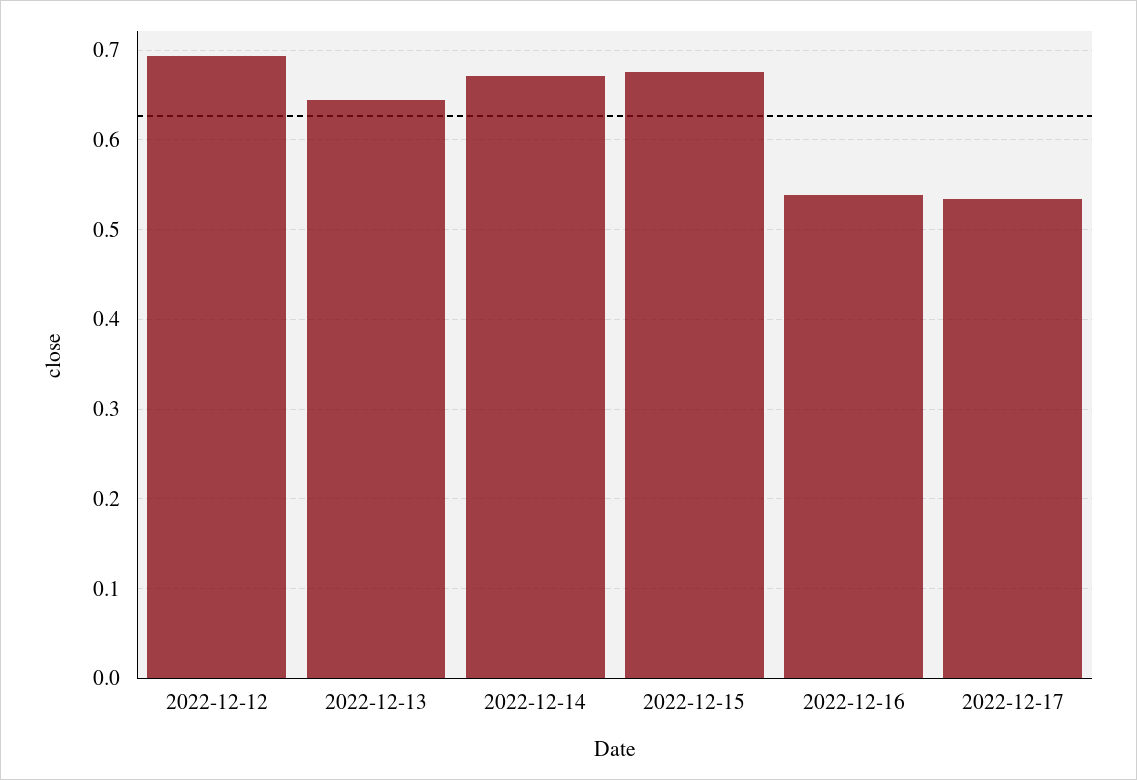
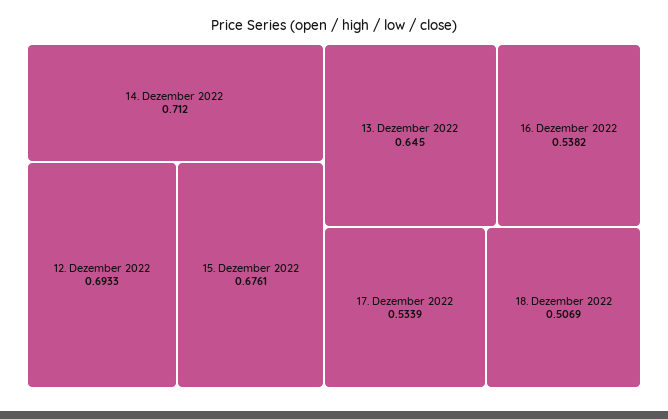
2022-12-14: 0.67 -> 0.712
18. Dezember 2022: none -> 0.5069

